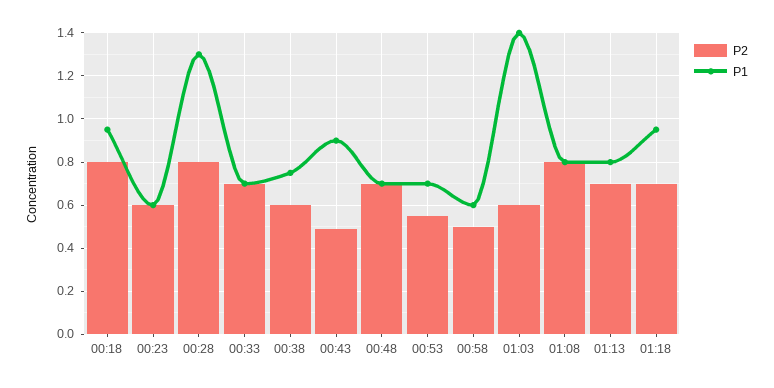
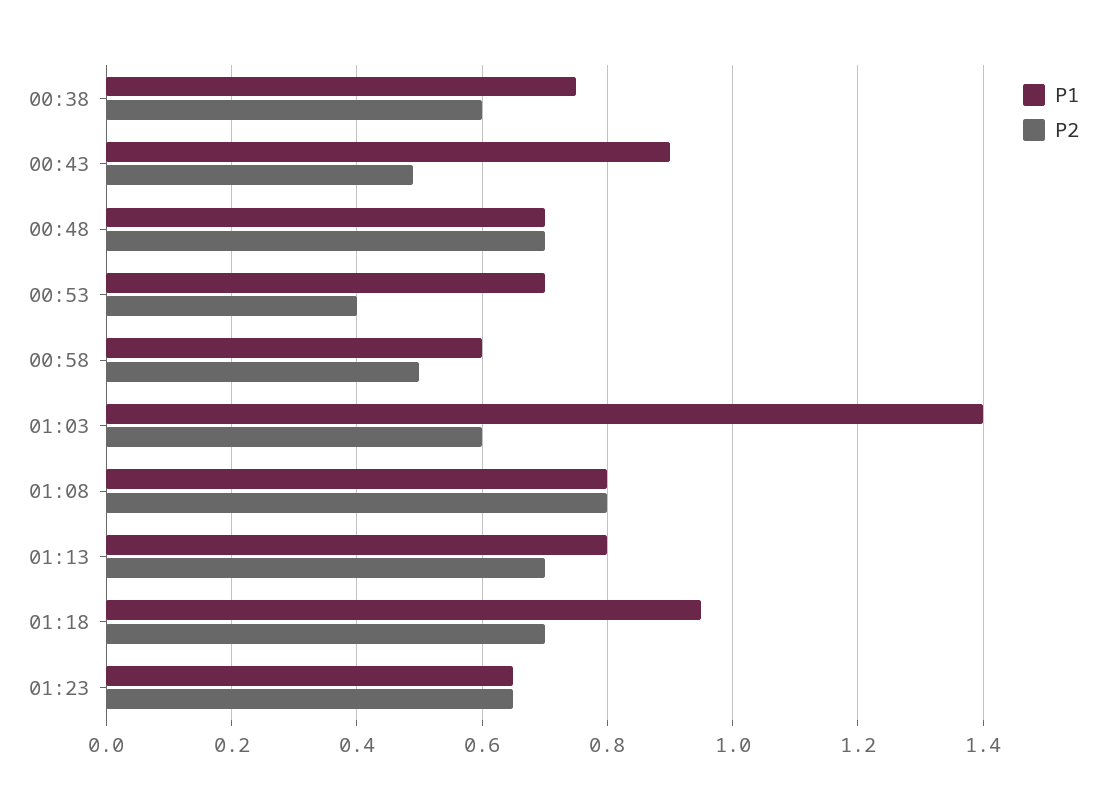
P2, 00:18: 0.8 -> none
P1, 00:18: 0.95 -> none
P2, 00:23: 0.6 -> none
P1, 00:23: 0.6 -> none
P2, 00:28: 0.8 -> none
P1, 00:28: 1.3 -> none
P2, 00:33: 0.7 -> none
P1, 00:33: 0.7 -> none
P2, 00:53: 0.55 -> 0.4
P1, 01:23: none -> 0.65
P2, 01:23: none -> 0.65

